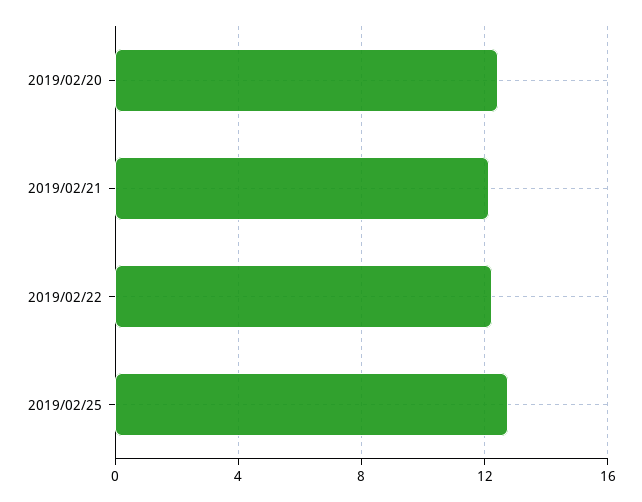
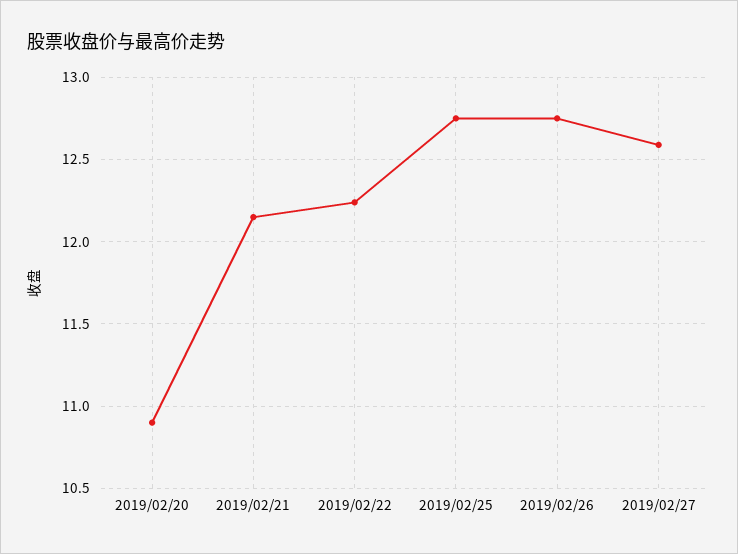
2019/02/20: 12.5 -> 10.9
2019/02/26: none -> 12.75
2019/02/27: none -> 12.6

